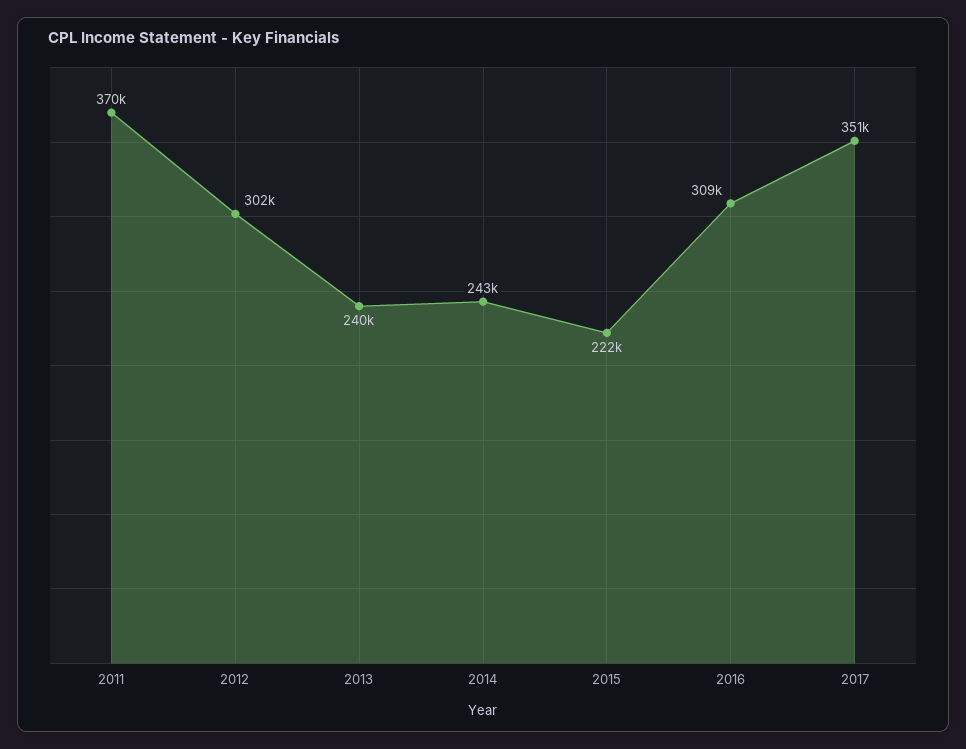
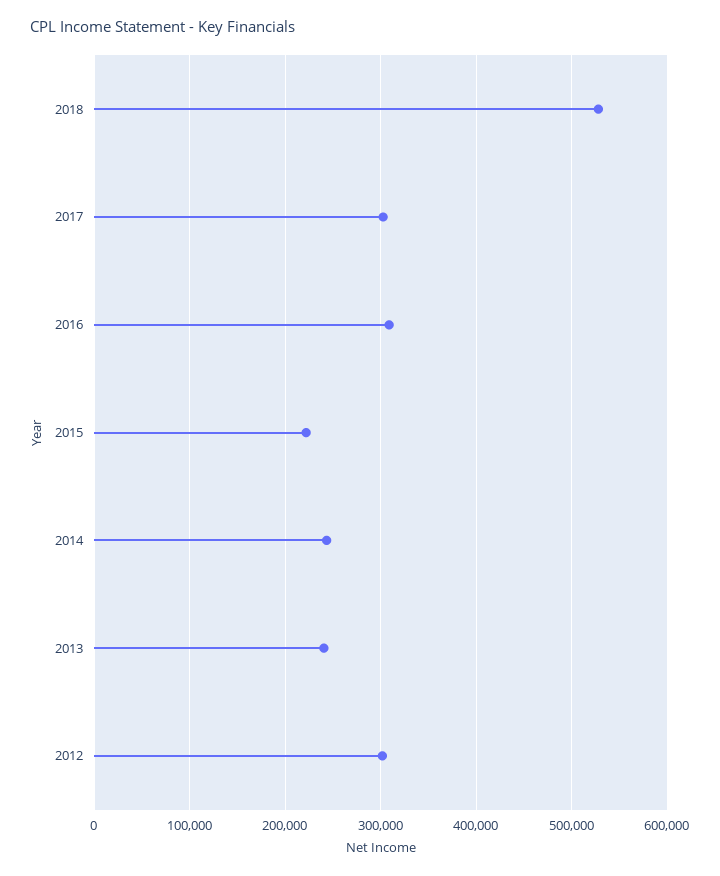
2011: 370000 -> none
2017: 351000 -> 300000
2018: none -> 530000

